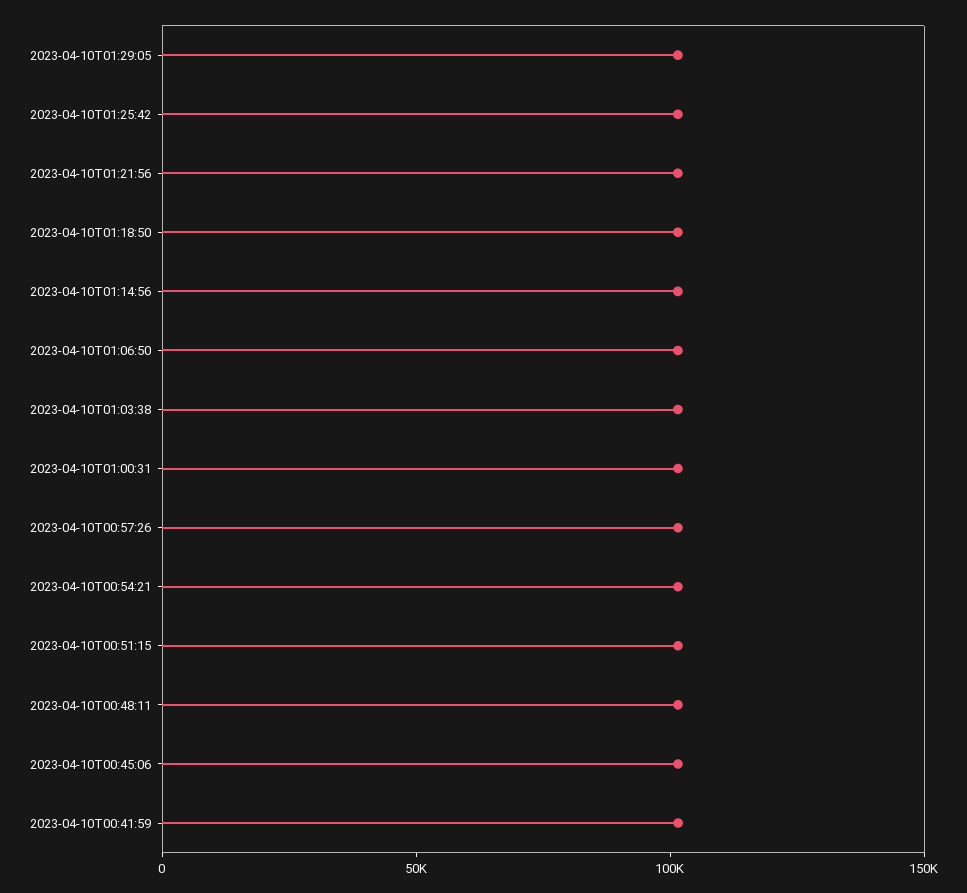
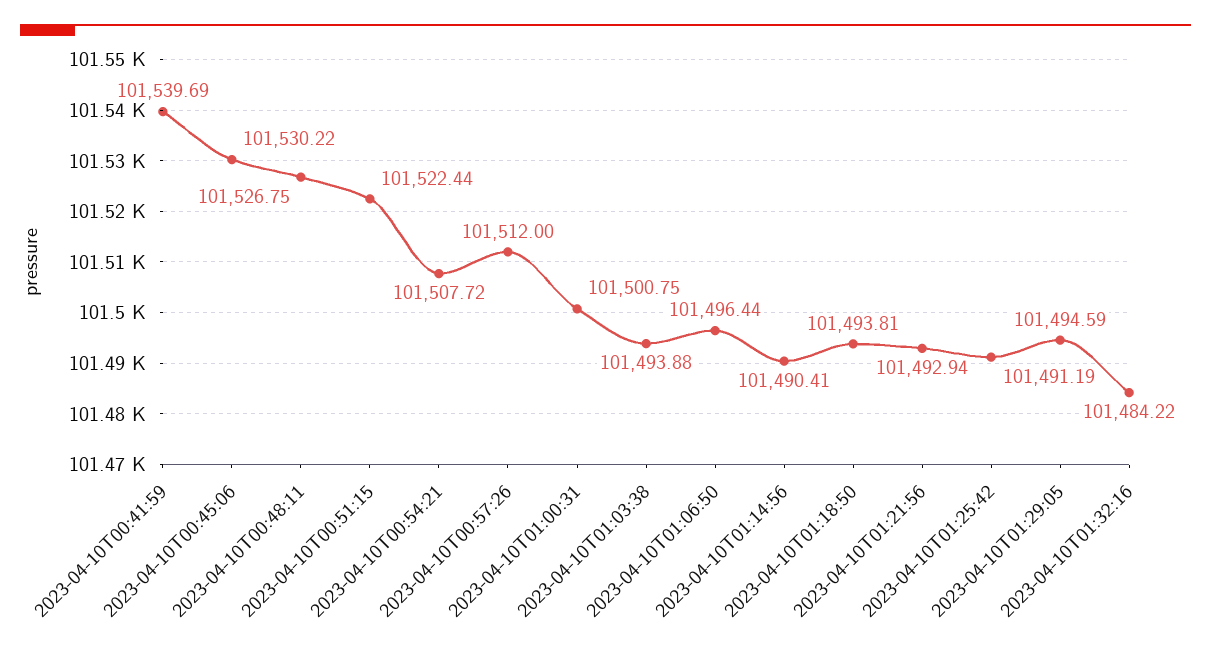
2023-04-10T01:32:16: none -> 101484.22

